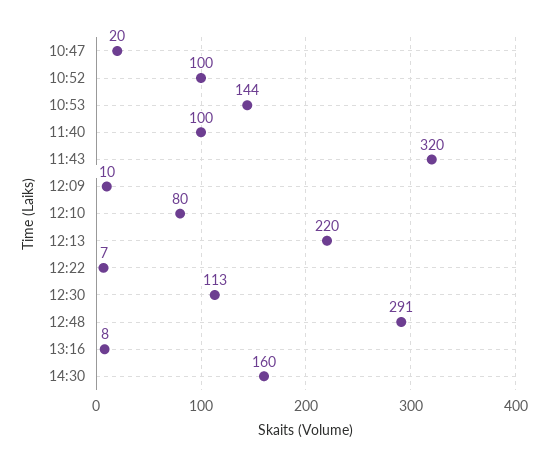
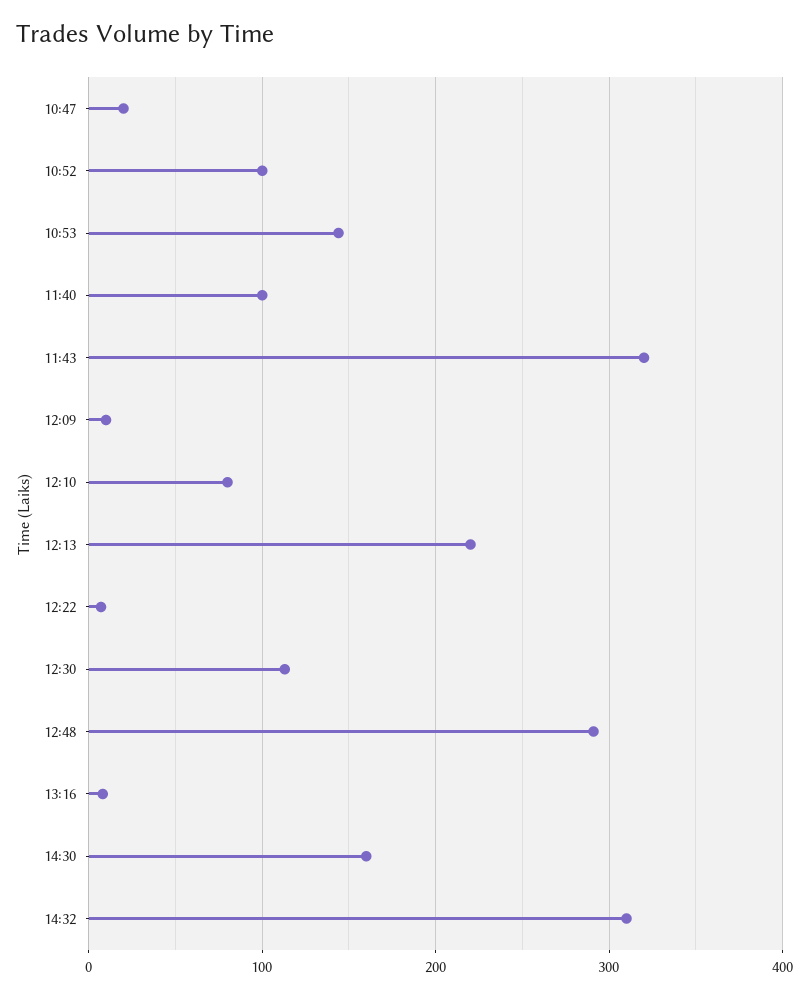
14:32: none -> 310

